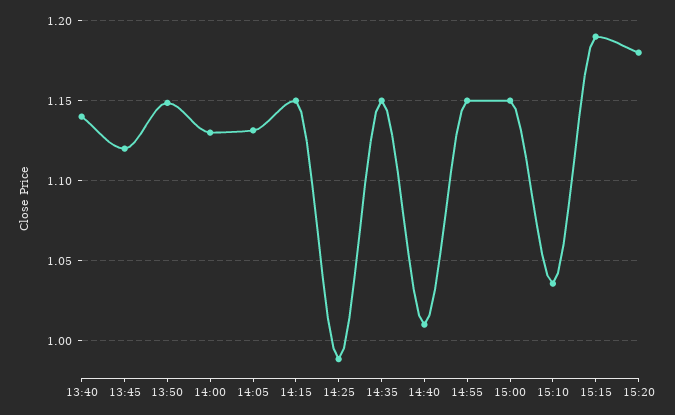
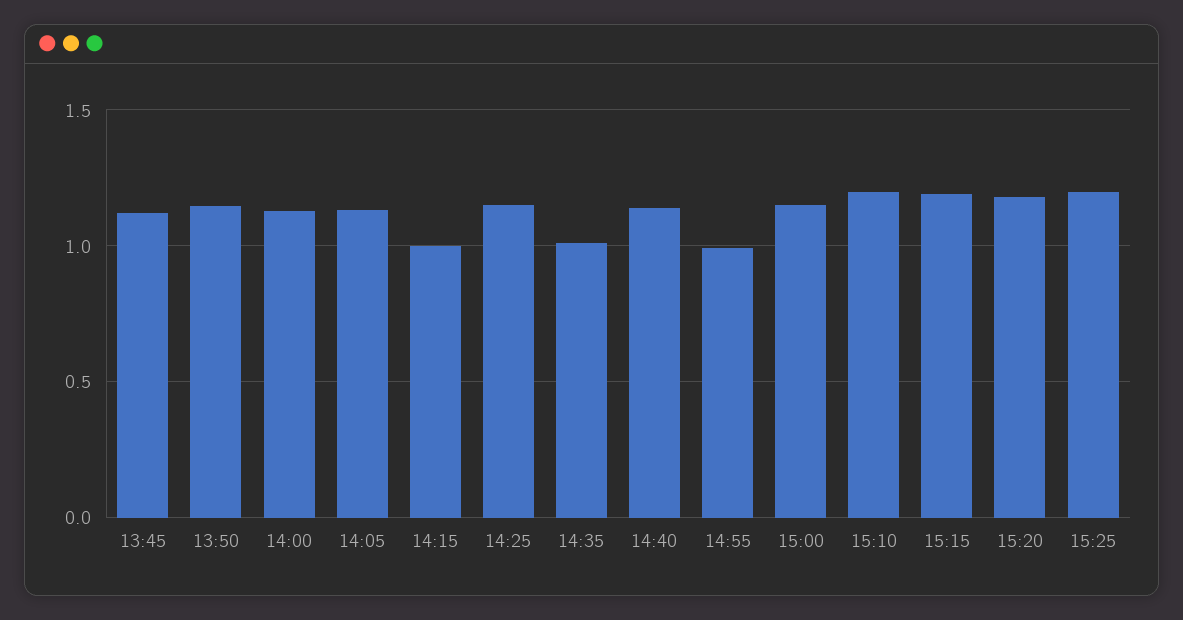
13:40: 1.14 -> none
14:15: 1.15 -> 1
14:25: 0.99 -> 1.15
14:35: 1.15 -> 1
14:40: 1.01 -> 1.15
14:55: 1.15 -> 1
15:10: 1.035 -> 1.2
15:25: none -> 1.2

